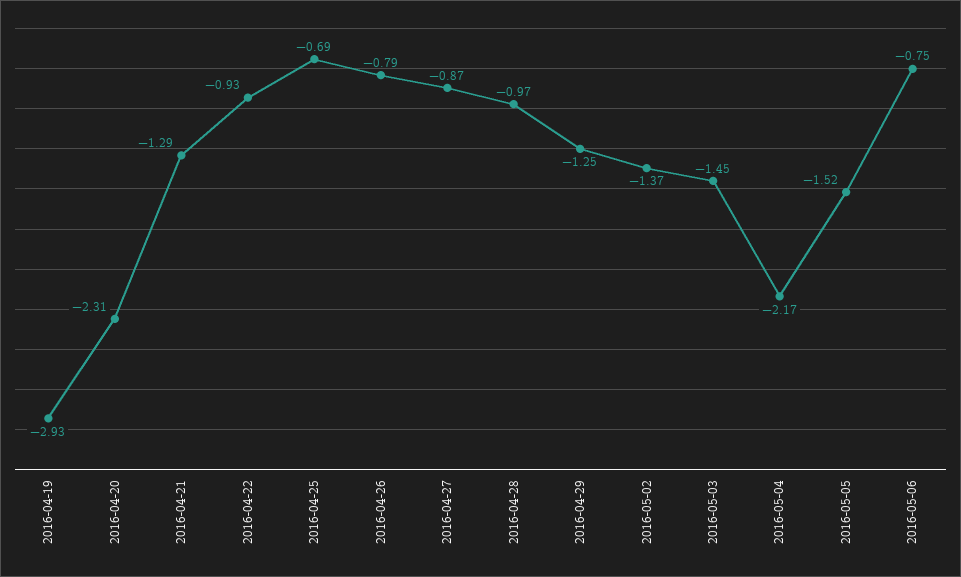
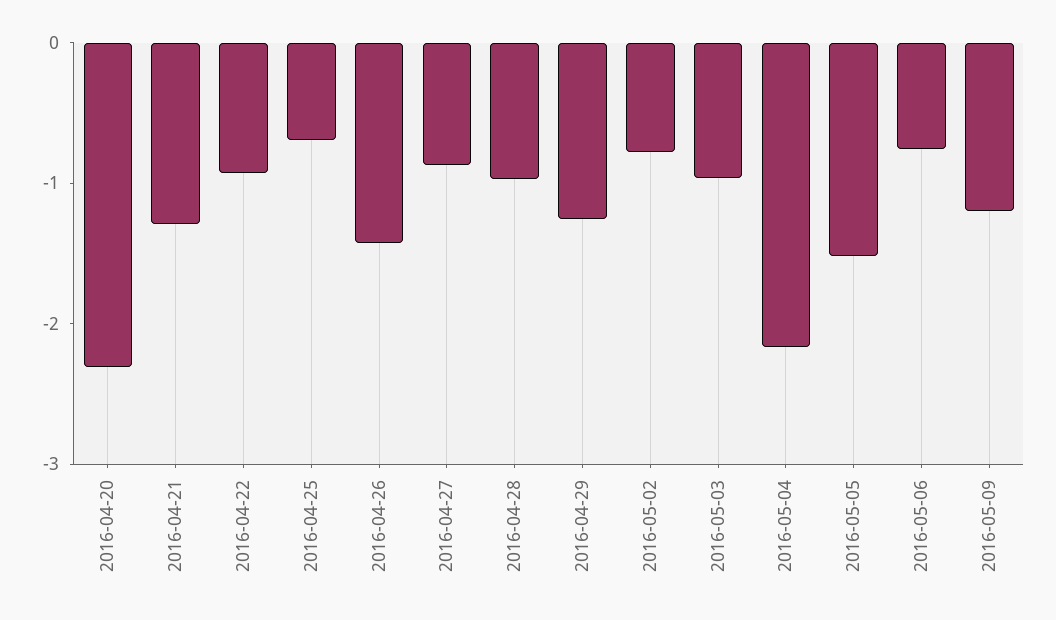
2016-04-19: -2.93 -> none
2016-04-26: -0.79 -> -1.4
2016-05-02: -1.37 -> -0.8
2016-05-03: -1.45 -> -1
2016-05-09: none -> -1.2

